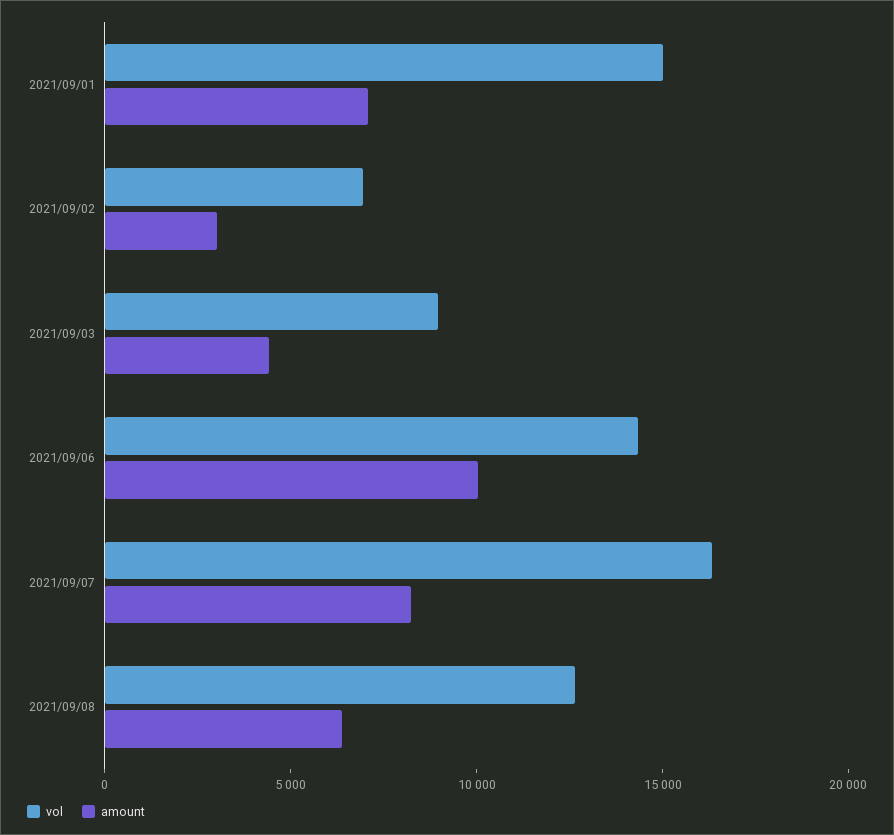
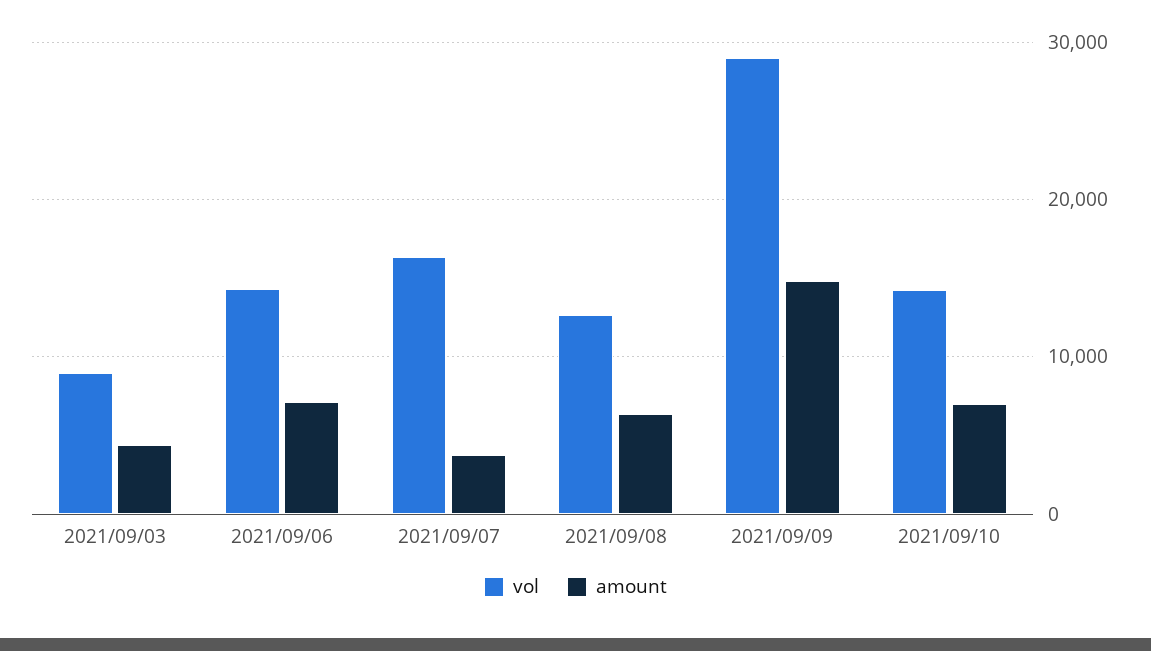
vol, 2021/09/01: 15000 -> none
amount, 2021/09/01: 7000 -> none
vol, 2021/09/02: 7000 -> none
amount, 2021/09/02: 3000 -> none
amount, 2021/09/06: 10000 -> 7000
amount, 2021/09/07: 8000 -> 4000
vol, 2021/09/09: none -> 29000
amount, 2021/09/09: none -> 15000
vol, 2021/09/10: none -> 14000
amount, 2021/09/10: none -> 7000

